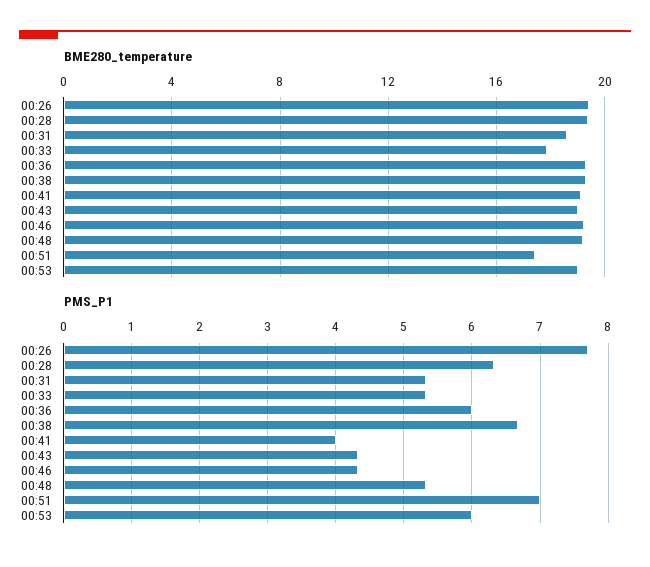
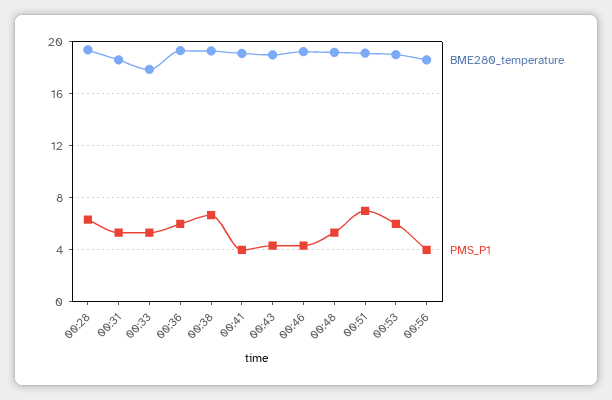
BME280_temperature, 00:26: 19.5 -> none
BME280_temperature, 00:51: 17.5 -> 19
PMS_P1, 00:26: 7.7 -> none
BME280_temperature, 00:56: none -> 18.5
PMS_P1, 00:56: none -> 4

